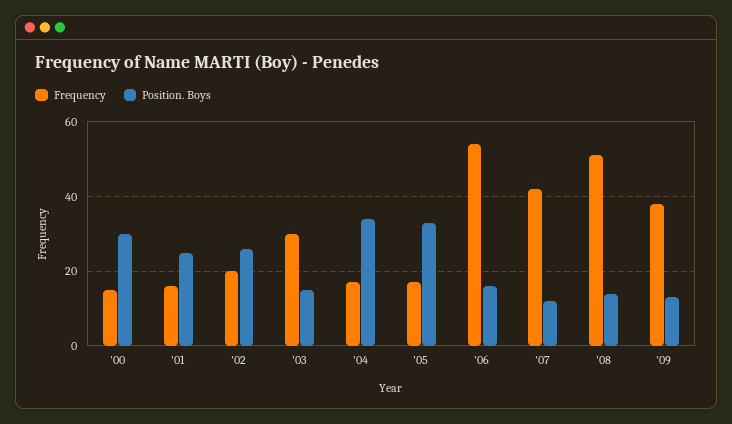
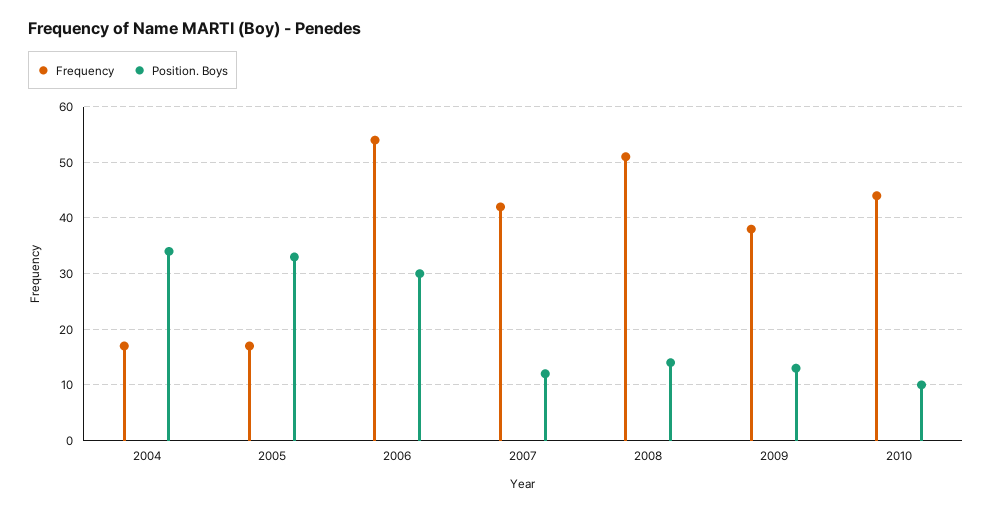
Frequency, '00: 15 -> none
Position. Boys, '00: 30 -> none
Frequency, '01: 15 -> none
Position. Boys, '01: 25 -> none
Frequency, '02: 20 -> none
Position. Boys, '02: 25 -> none
Frequency, '03: 30 -> none
Position. Boys, '03: 15 -> none
Position. Boys, '06: 15 -> 30
Frequency, 2010: none -> 45
Position. Boys, 2010: none -> 10

